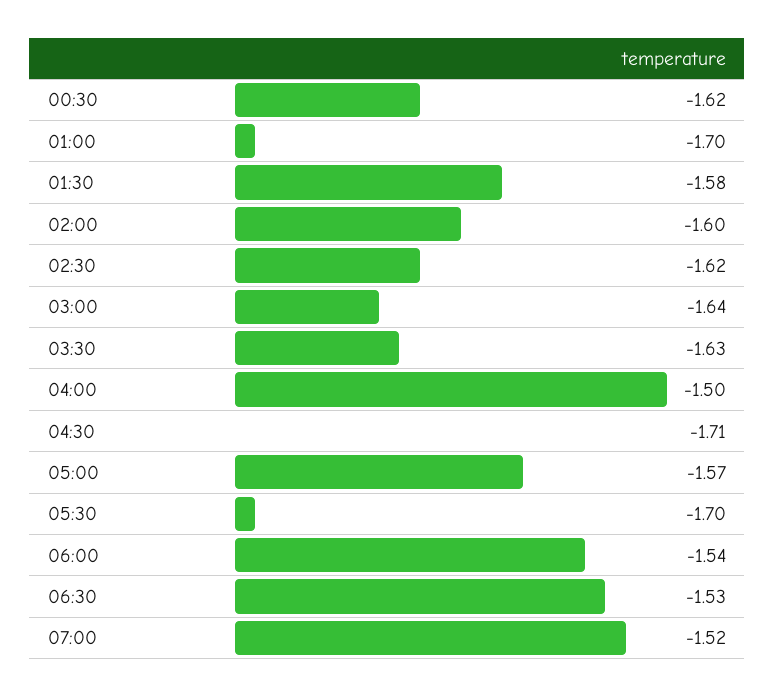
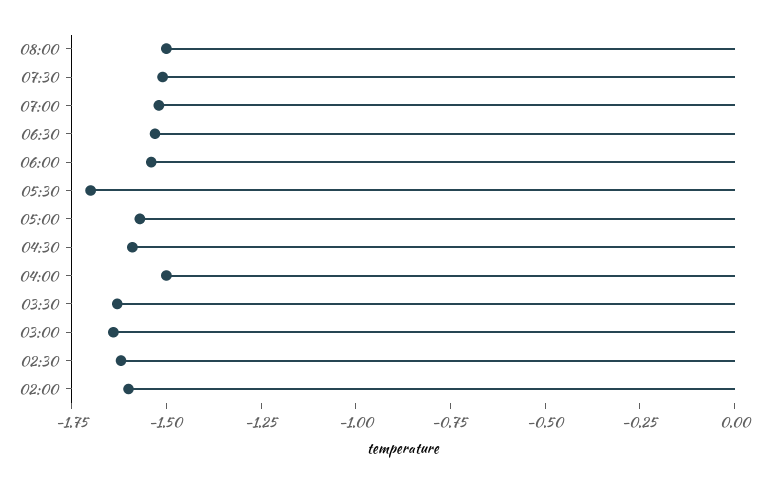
00:30: -1.62 -> none
01:00: -1.7 -> none
01:30: -1.58 -> none
04:30: -1.71 -> -1.6
08:00: none -> -1.5
07:30: none -> -1.5

